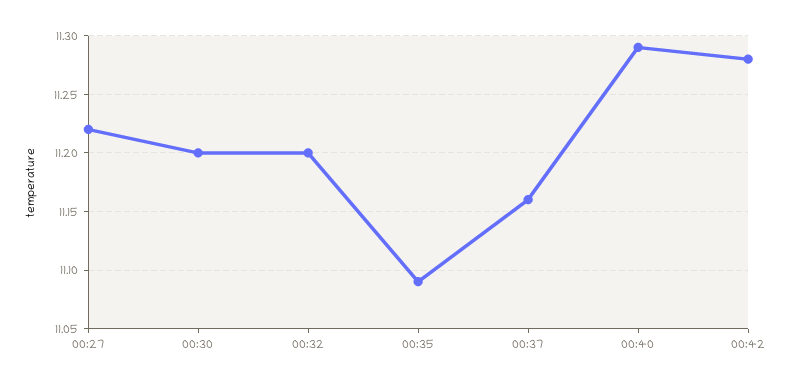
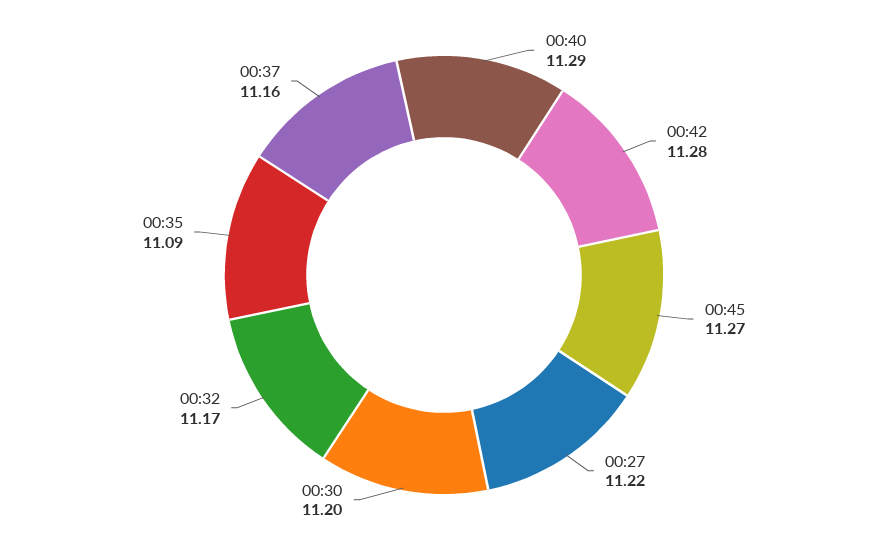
00:32: 11.2 -> 11.17
00:45: none -> 11.27

